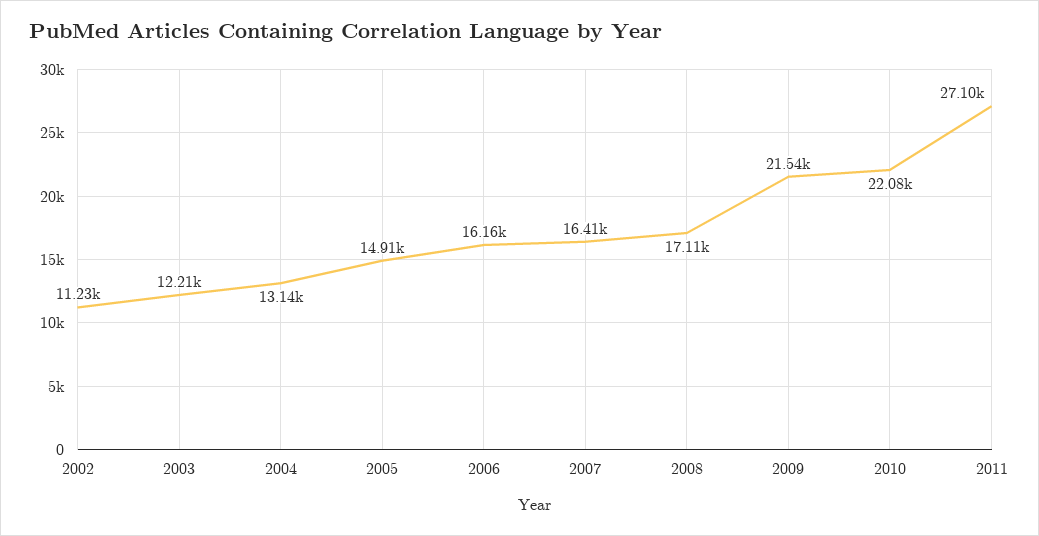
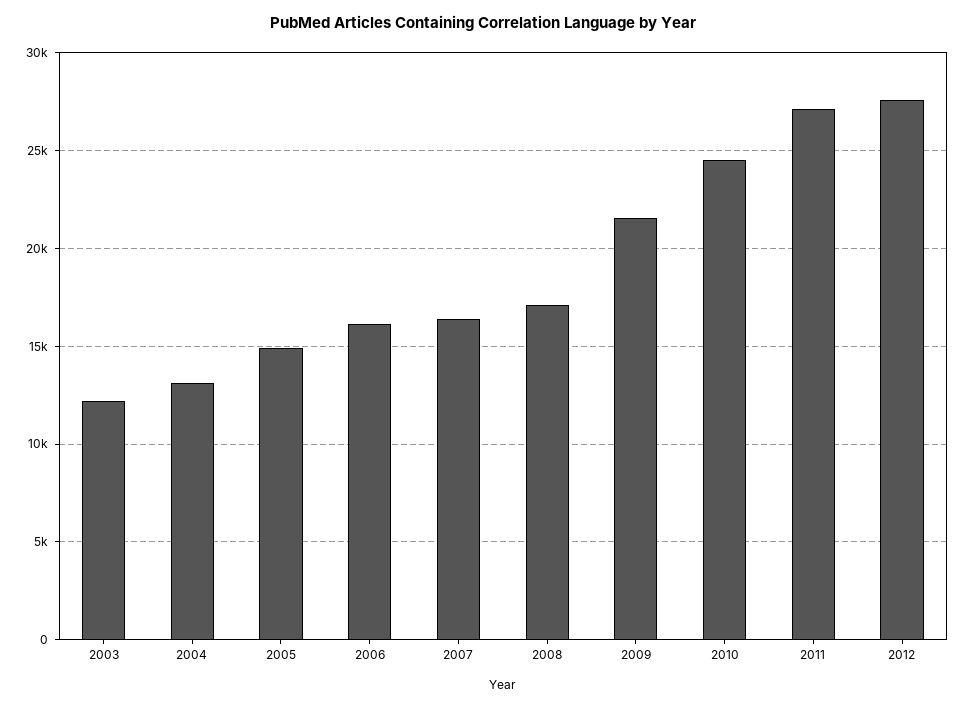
2002: 11230 -> none
2010: 22080 -> 24500
2012: none -> 27500

